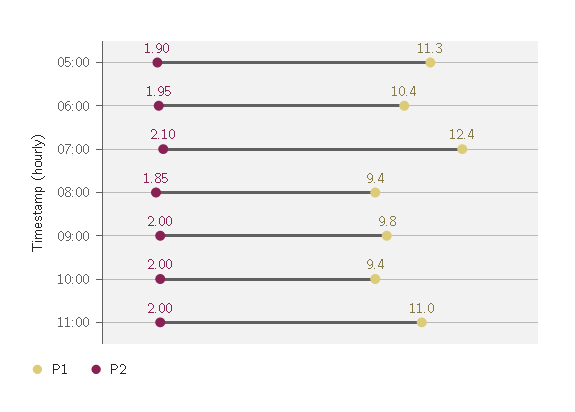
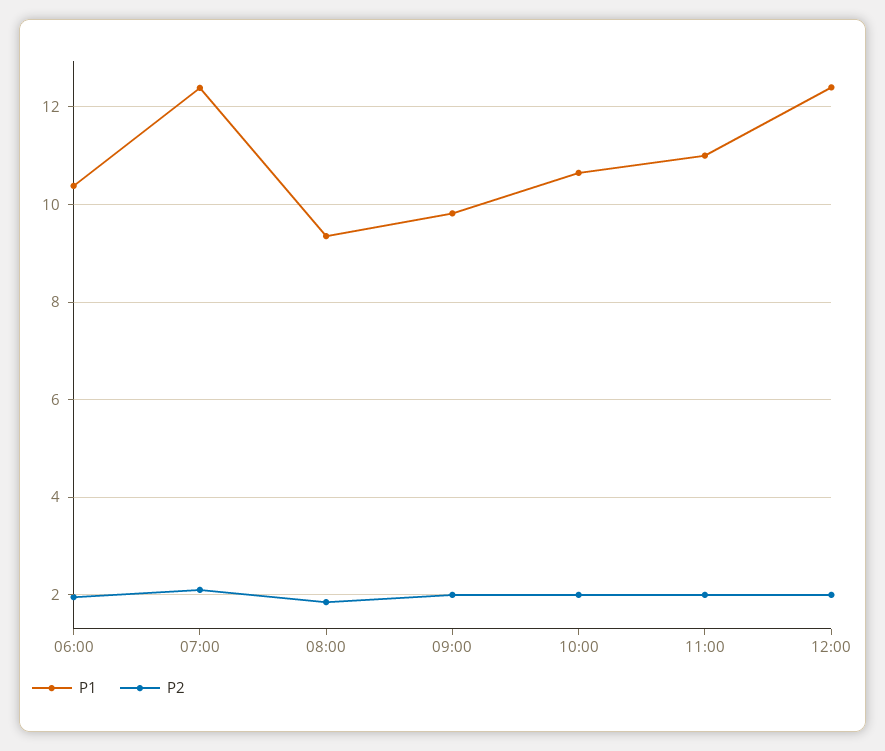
P1, 05:00: 11.3 -> none
P2, 05:00: 1.9 -> none
P1, 10:00: 9.4 -> 10.6
P1, 12:00: none -> 12.4
P2, 12:00: none -> 2

